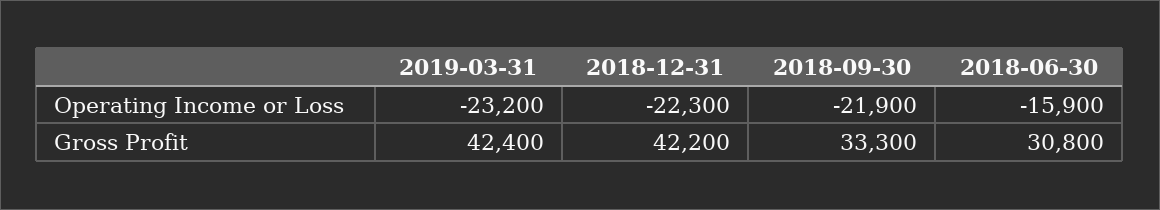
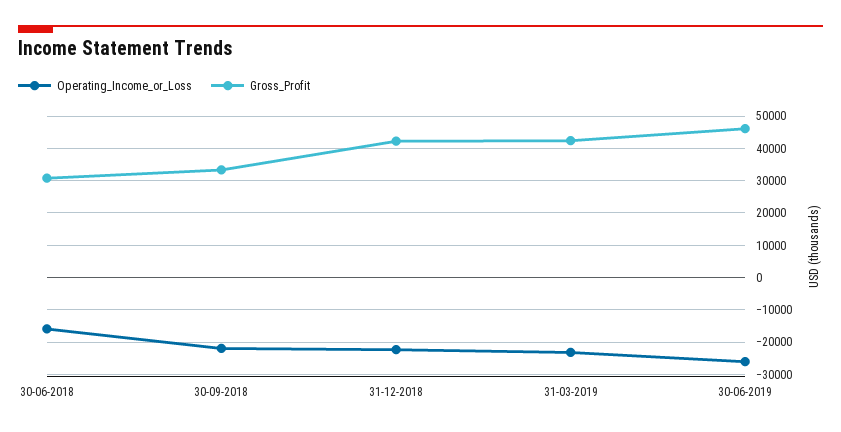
Operating Income or Loss, 30-06-2019: none -> -26000
Gross Profit, 30-06-2019: none -> 46000

